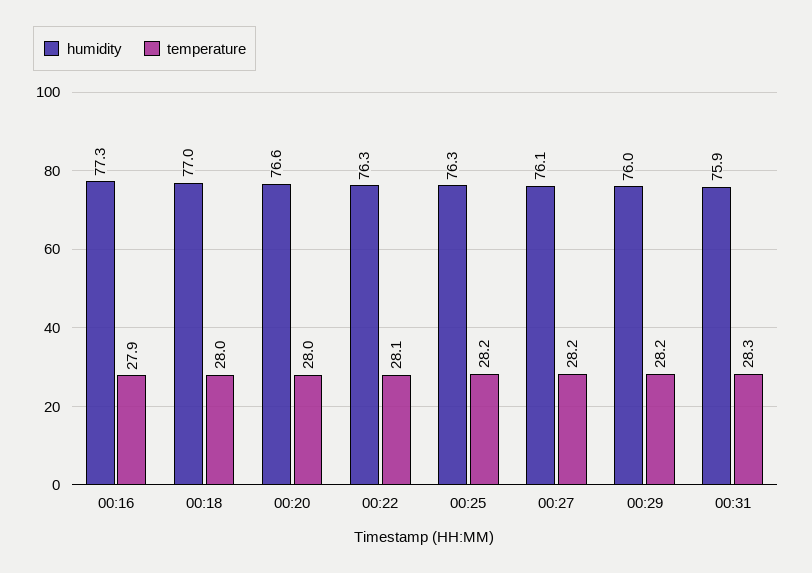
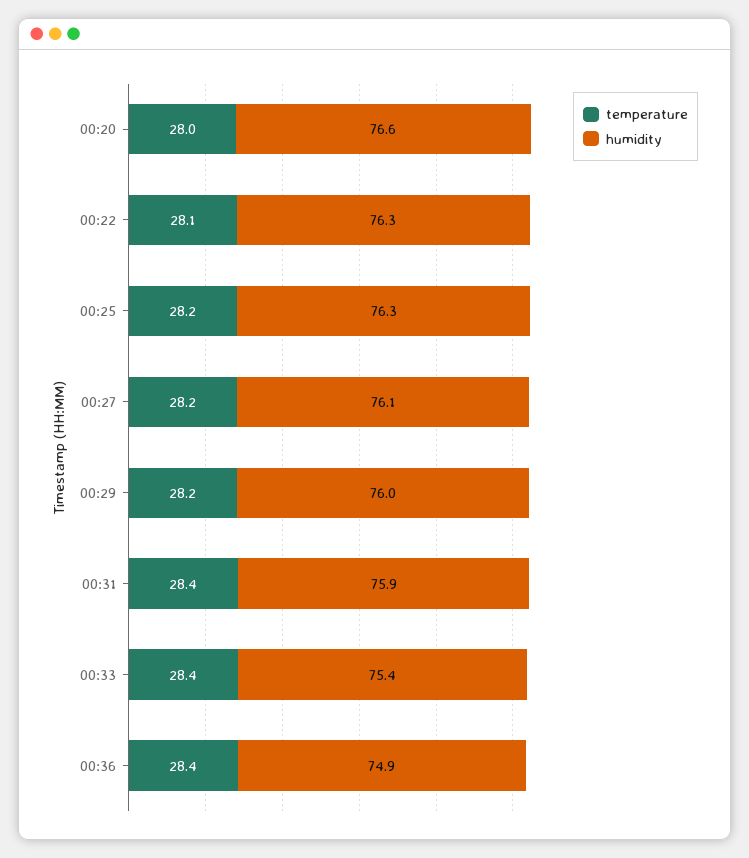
humidity, 00:16: 77.3 -> none
temperature, 00:16: 27.9 -> none
humidity, 00:18: 77 -> none
temperature, 00:18: 28 -> none
temperature, 00:31: 28.3 -> 28.4
temperature, 00:33: none -> 28.4
humidity, 00:33: none -> 75.4
temperature, 00:36: none -> 28.4
humidity, 00:36: none -> 74.9

